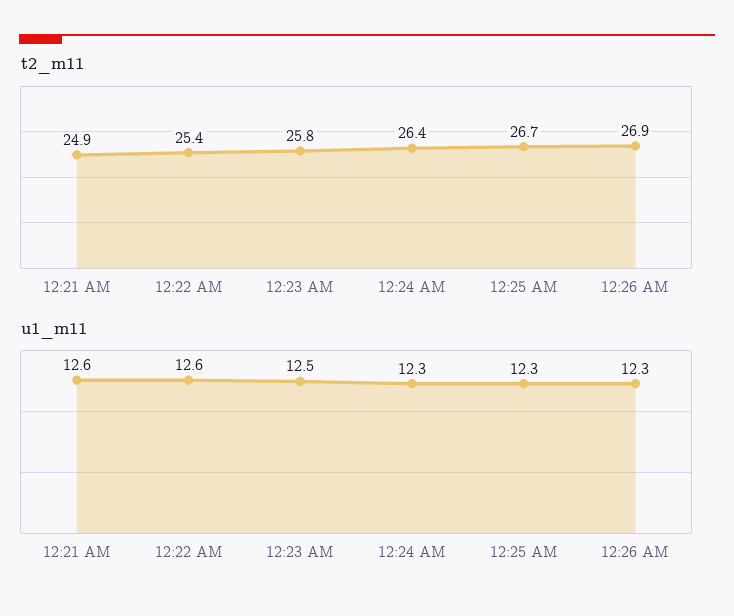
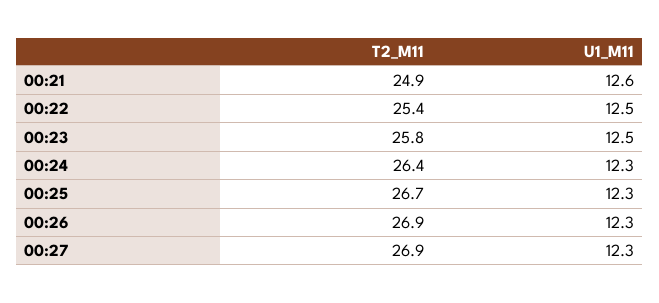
u1_m11, 12:22 AM: 12.6 -> 12.5
t2_m11, 00:27: none -> 26.9
u1_m11, 00:27: none -> 12.3

